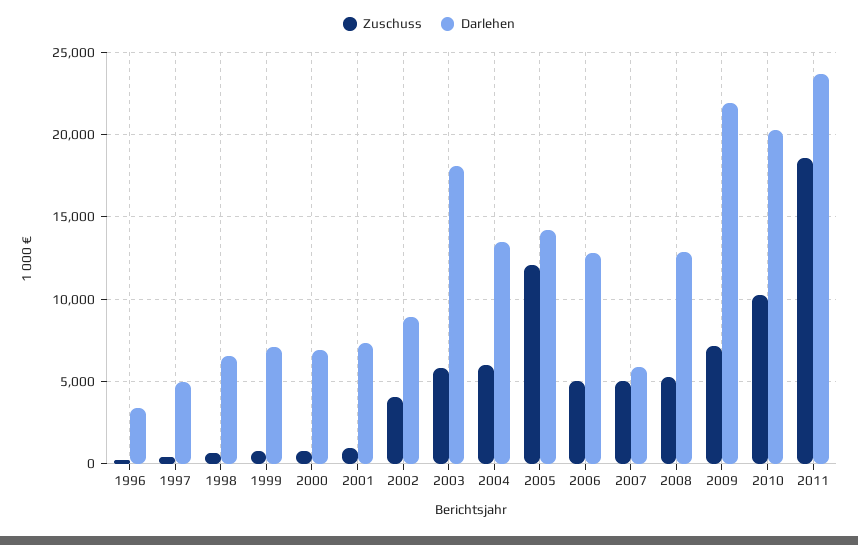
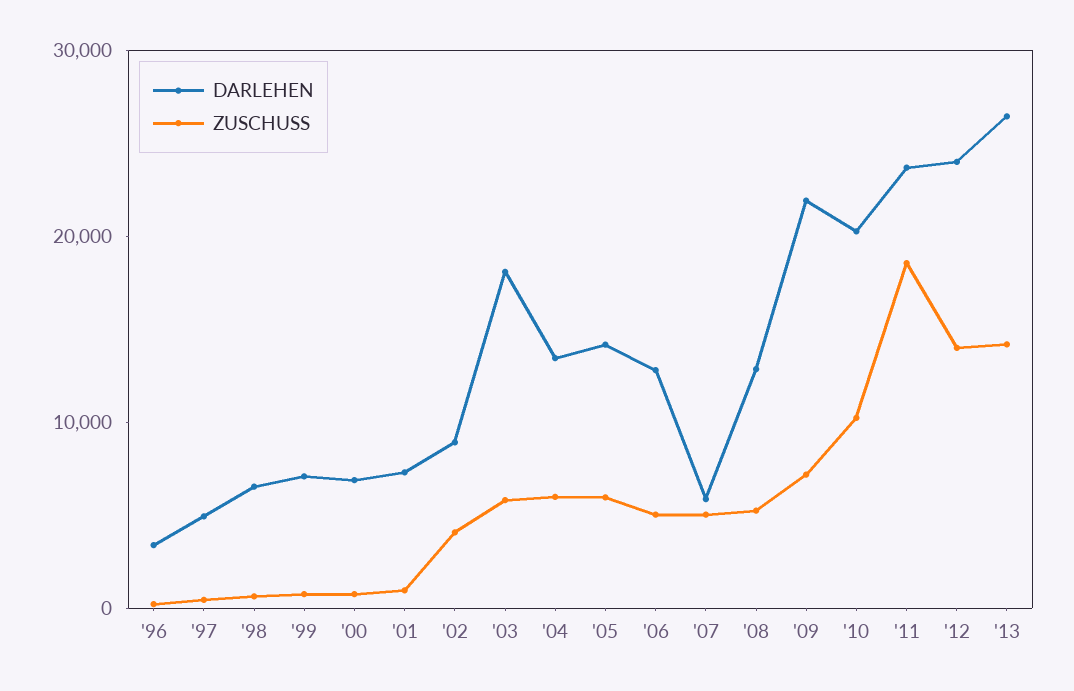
Zuschuss, 2005: 12000 -> 6000
Darlehen, '12: none -> 24000
Zuschuss, '12: none -> 14000
Darlehen, '13: none -> 26000
Zuschuss, '13: none -> 14000

